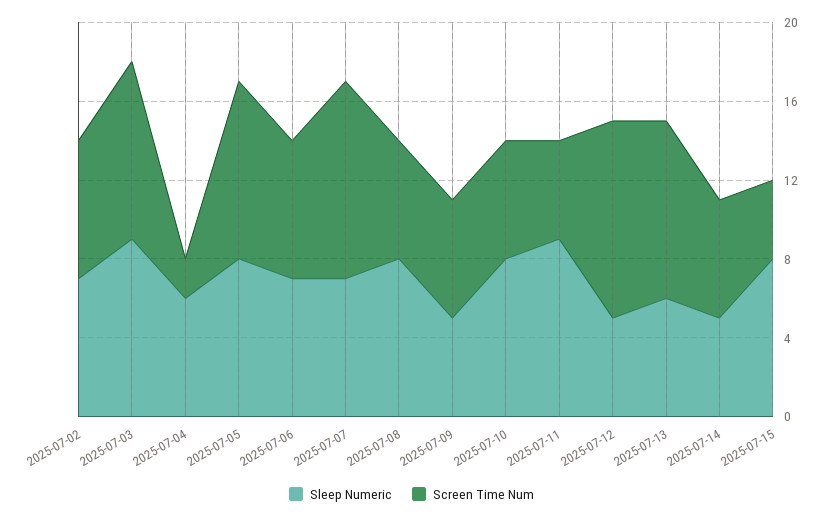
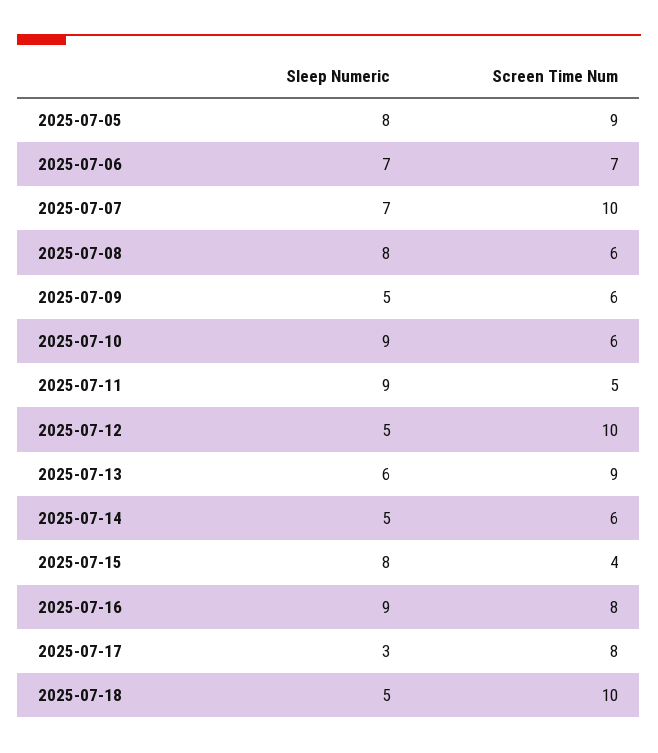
Sleep Numeric, 2025-07-02: 7 -> none
Screen Time Num, 2025-07-02: 7 -> none
Sleep Numeric, 2025-07-03: 9 -> none
Screen Time Num, 2025-07-03: 9 -> none
Sleep Numeric, 2025-07-04: 6 -> none
Screen Time Num, 2025-07-04: 2 -> none
Sleep Numeric, 2025-07-10: 8 -> 9
Sleep Numeric, 2025-07-16: none -> 9
Screen Time Num, 2025-07-16: none -> 8
Sleep Numeric, 2025-07-17: none -> 3
Screen Time Num, 2025-07-17: none -> 8
Sleep Numeric, 2025-07-18: none -> 5
Screen Time Num, 2025-07-18: none -> 10

